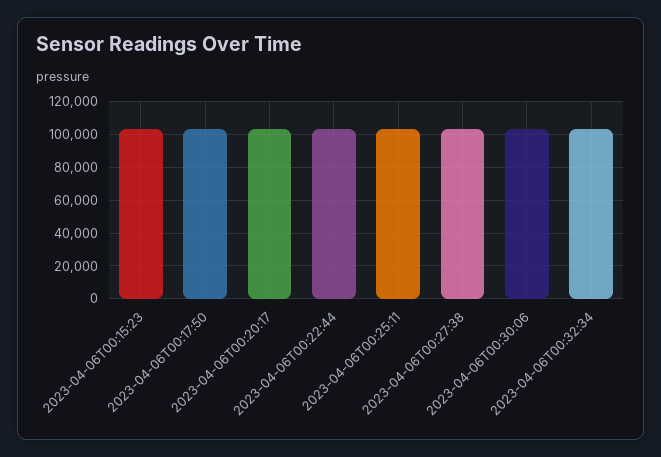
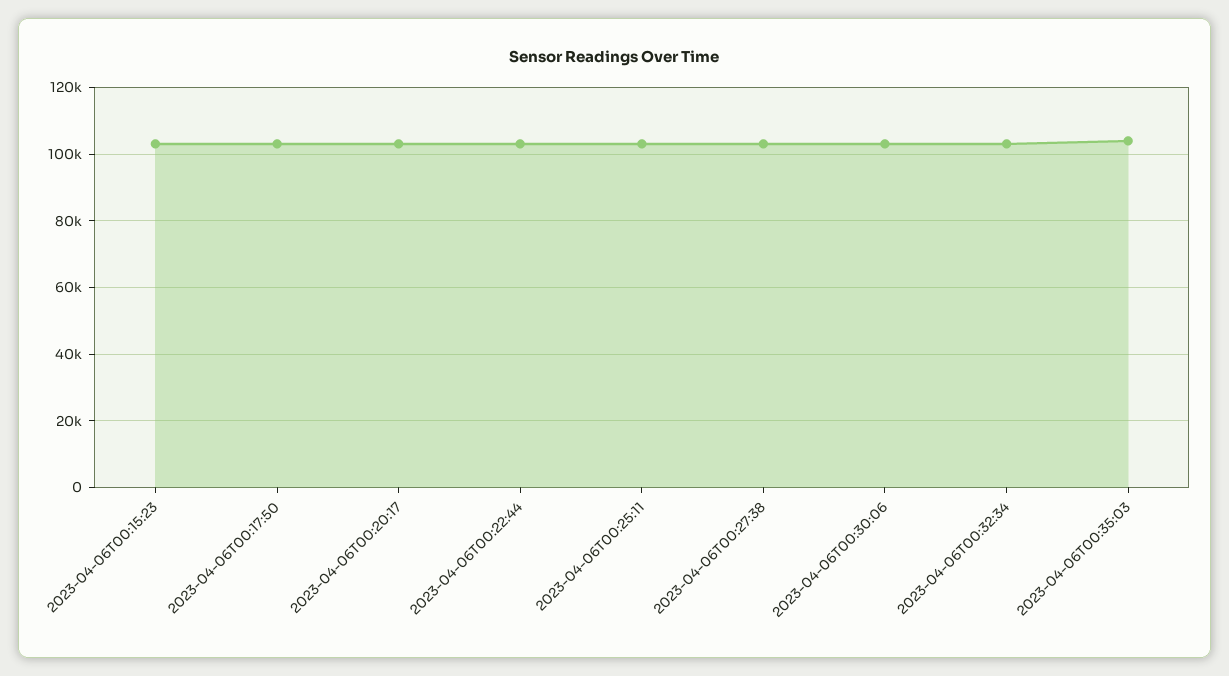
2023-04-06T00:35:03: none -> 104000

